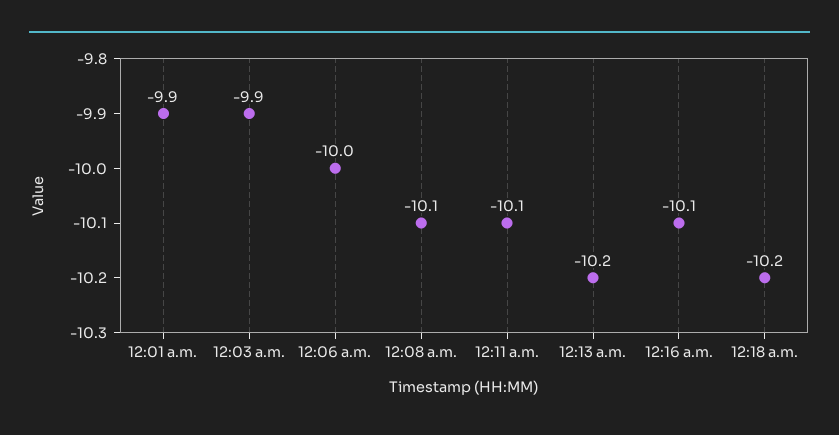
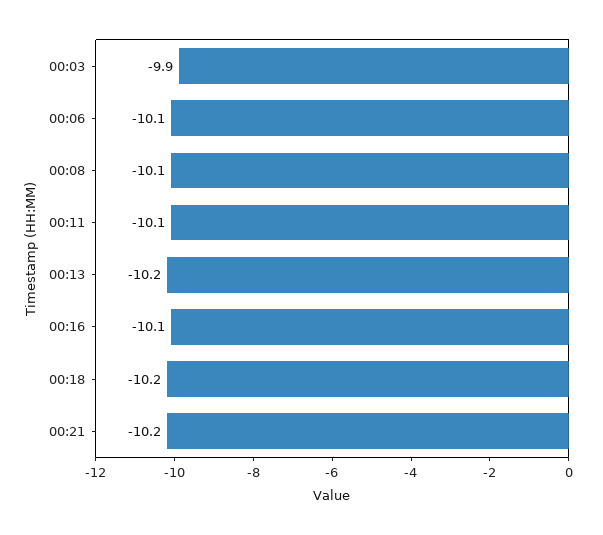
12:01 a.m.: -9.9 -> none
12:06 a.m.: -10 -> -10.1
00:21: none -> -10.2

